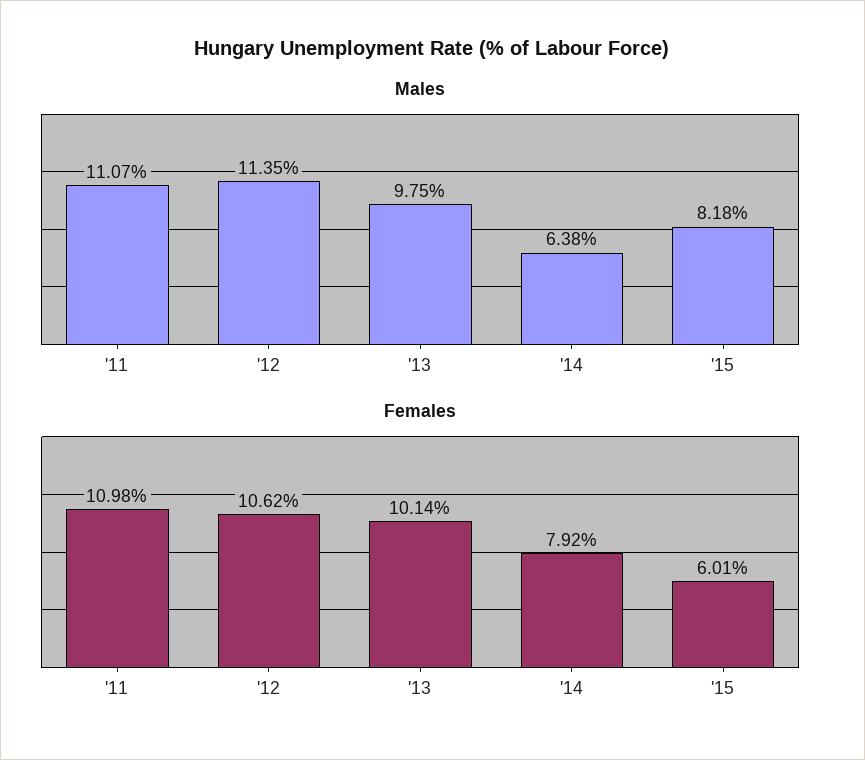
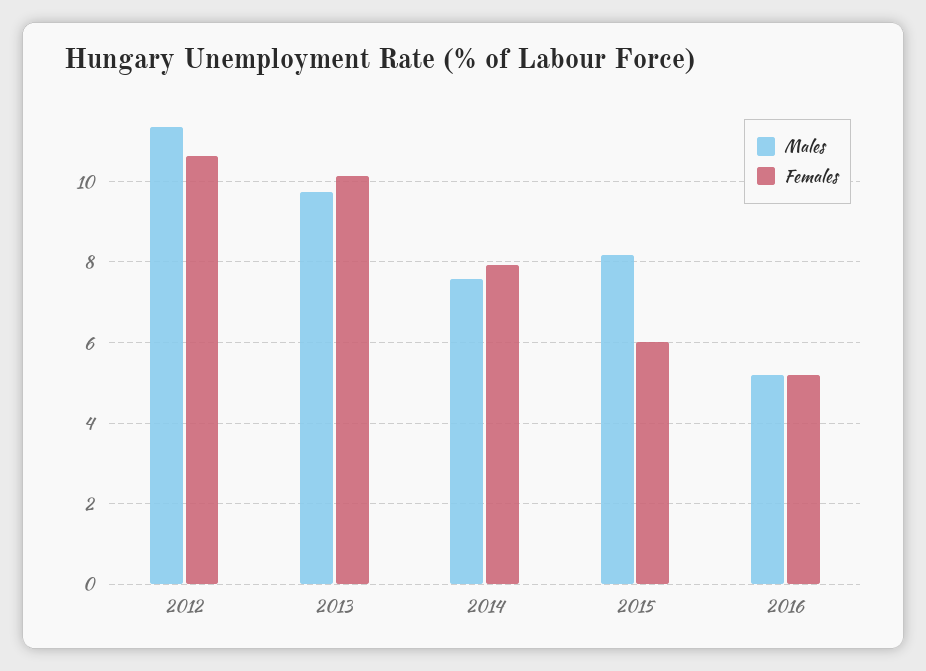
Males, '11: 11.07 -> none
Males, '14: 6.38 -> 7.6
Females, '11: 10.98 -> none
Males, 2016: none -> 5.2
Females, 2016: none -> 5.2

